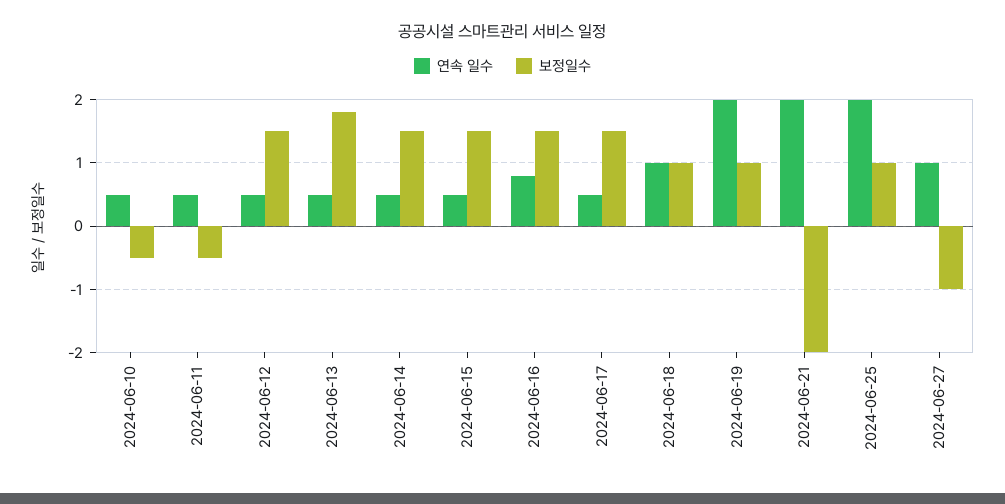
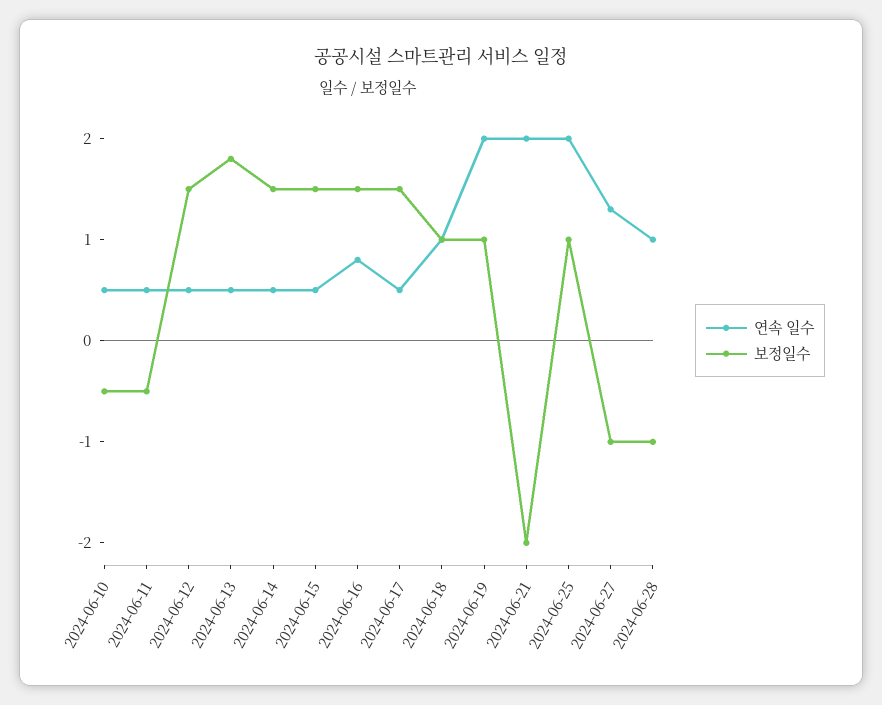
연속 일수, 2024-06-27: 1 -> 1.3
연속 일수, 2024-06-28: none -> 1
보정일수, 2024-06-28: none -> -1

